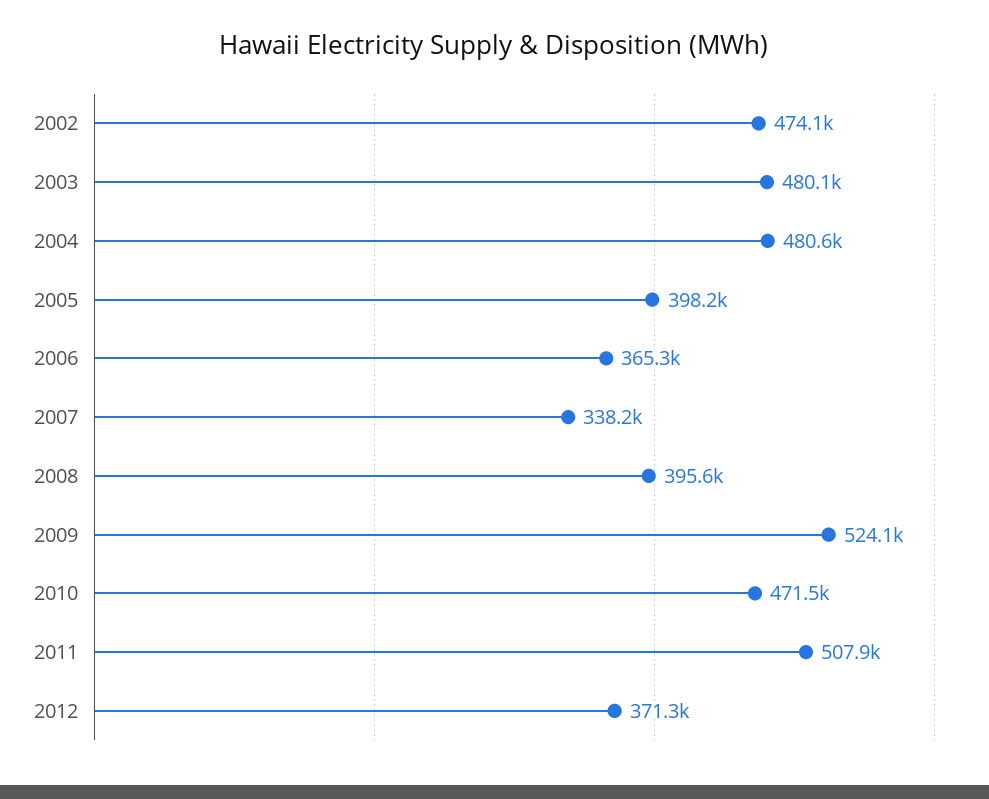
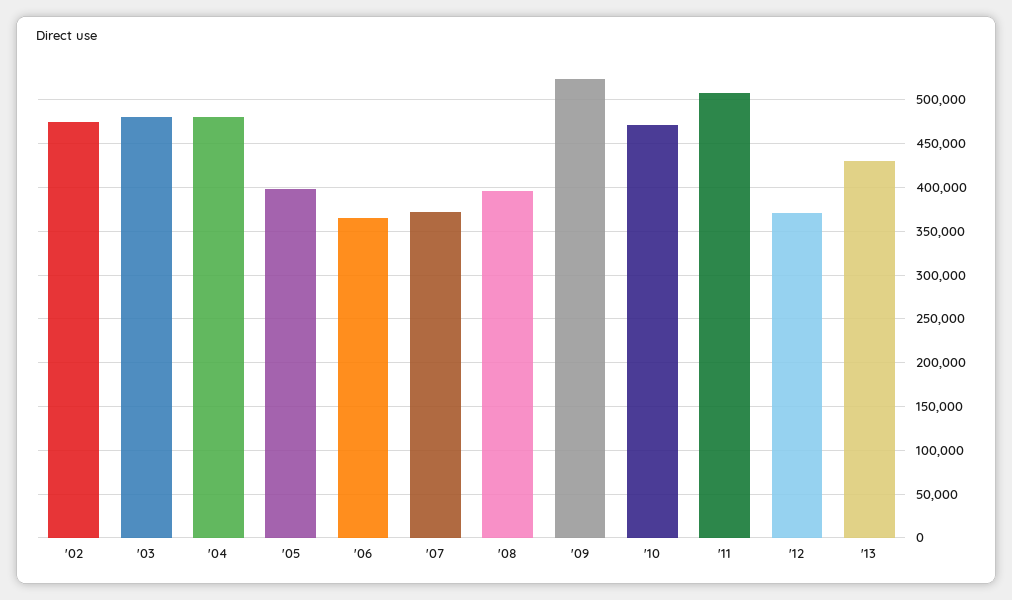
2007: 338200 -> 370000
'13: none -> 430000

